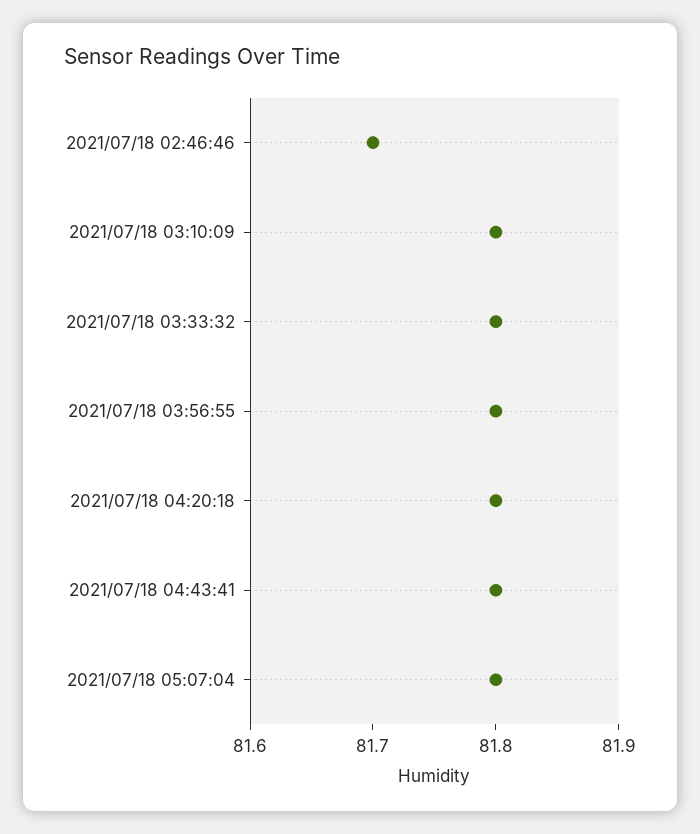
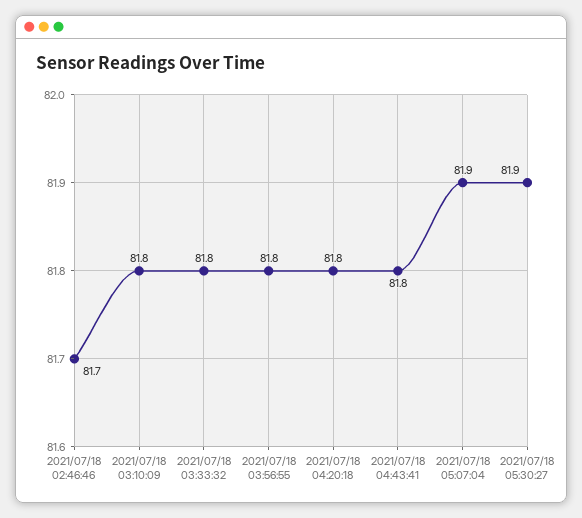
2021/07/18 05:07:04: 81.8 -> 81.9
2021/07/18 05:30:27: none -> 81.9

